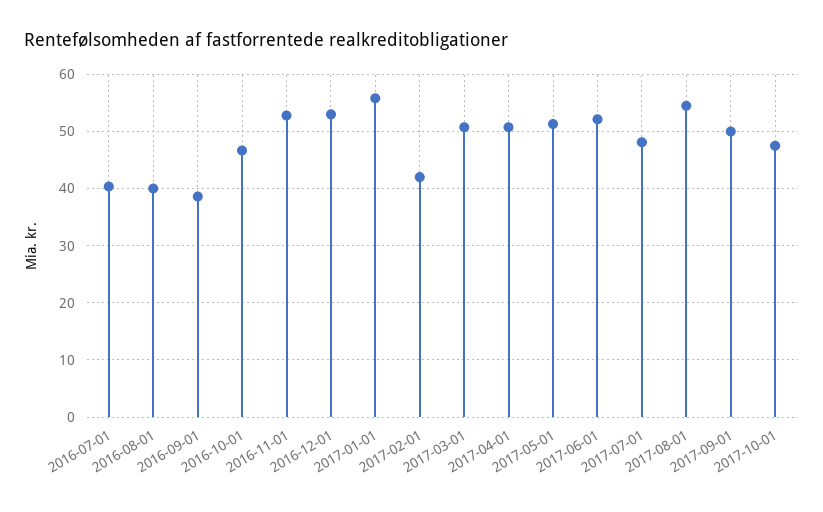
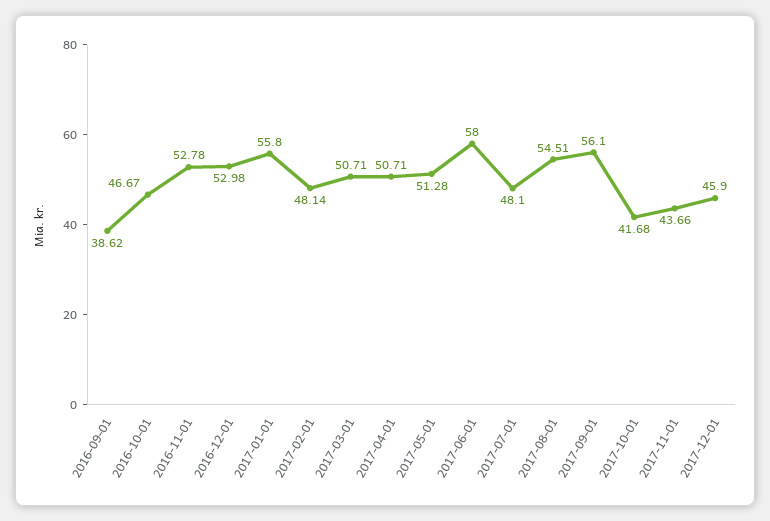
2016-07-01: 40 -> none
2016-08-01: 40 -> none
2017-02-01: 42 -> 48.14
2017-06-01: 52 -> 58
2017-09-01: 50 -> 56.1
2017-10-01: 48 -> 41.68
2017-11-01: none -> 43.66
2017-12-01: none -> 45.9

